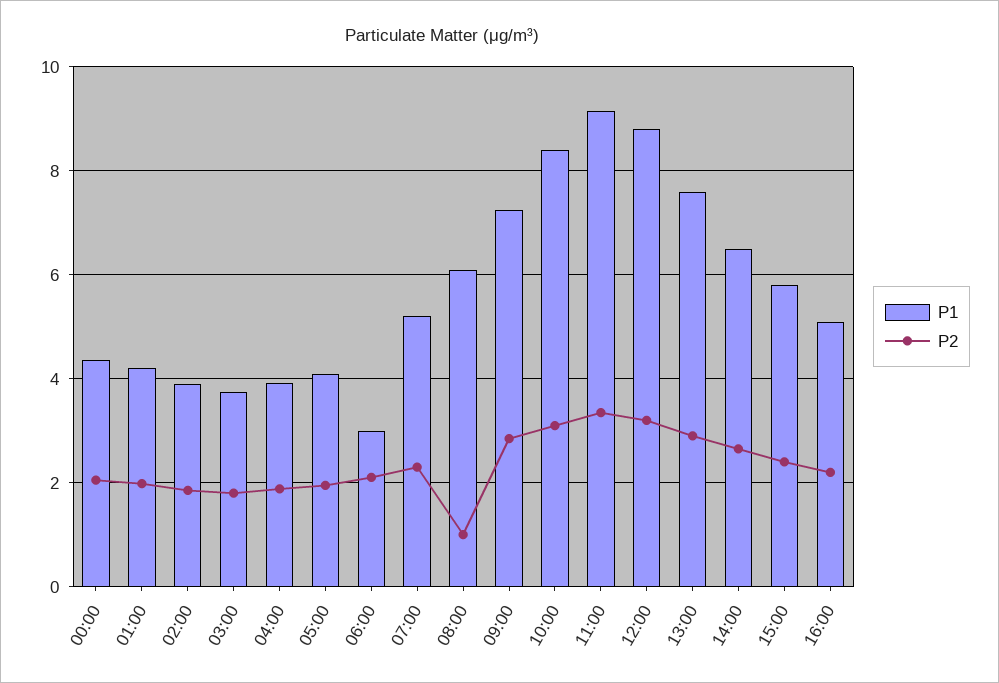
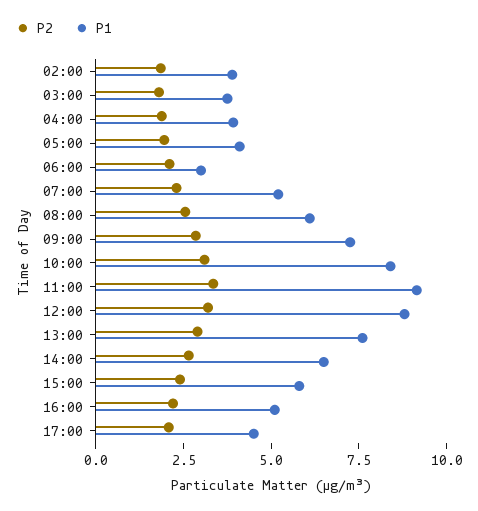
P1, 00:00: 4.4 -> none
P2, 00:00: 2 -> none
P1, 01:00: 4.2 -> none
P2, 01:00: 2 -> none
P2, 08:00: 1 -> 2.5
P2, 17:00: none -> 2
P1, 17:00: none -> 4.5

